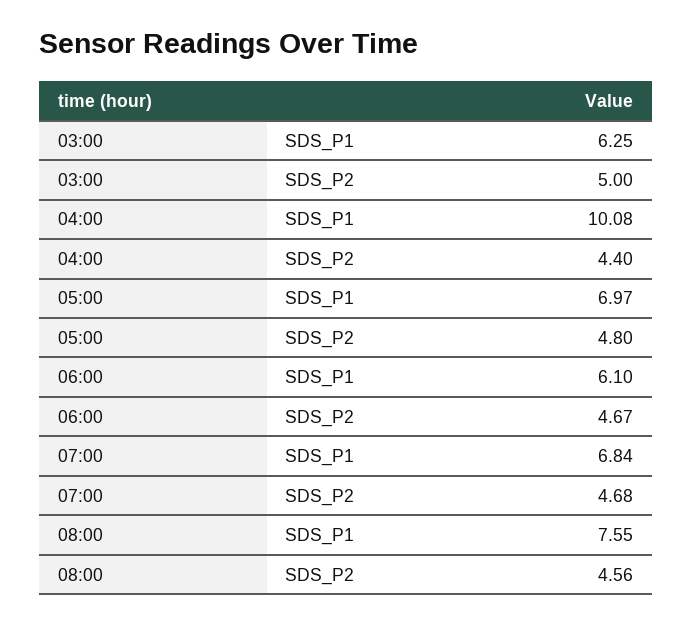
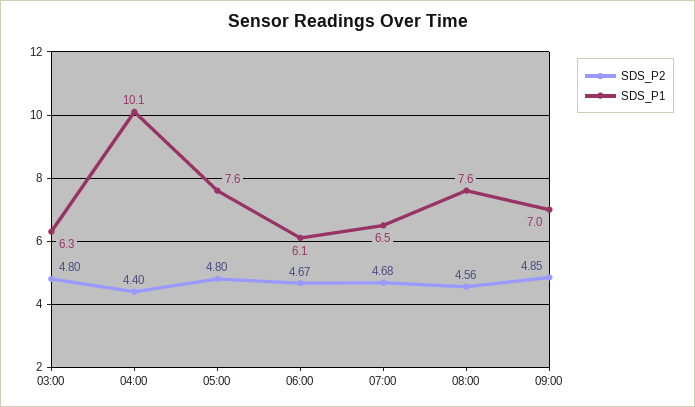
SDS_P2, 03:00: 5 -> 4.8
SDS_P1, 05:00: 6.97 -> 7.6
SDS_P1, 07:00: 6.84 -> 6.5
SDS_P2, 09:00: none -> 4.85
SDS_P1, 09:00: none -> 7

